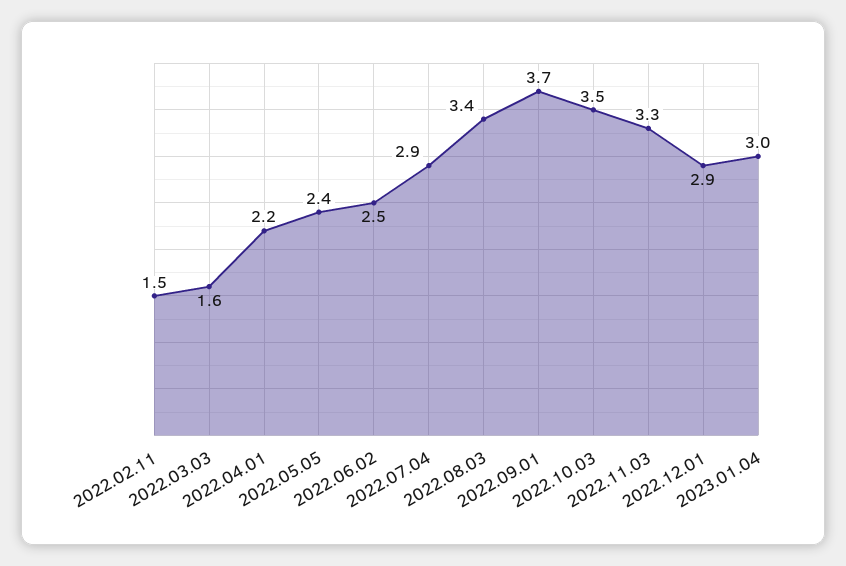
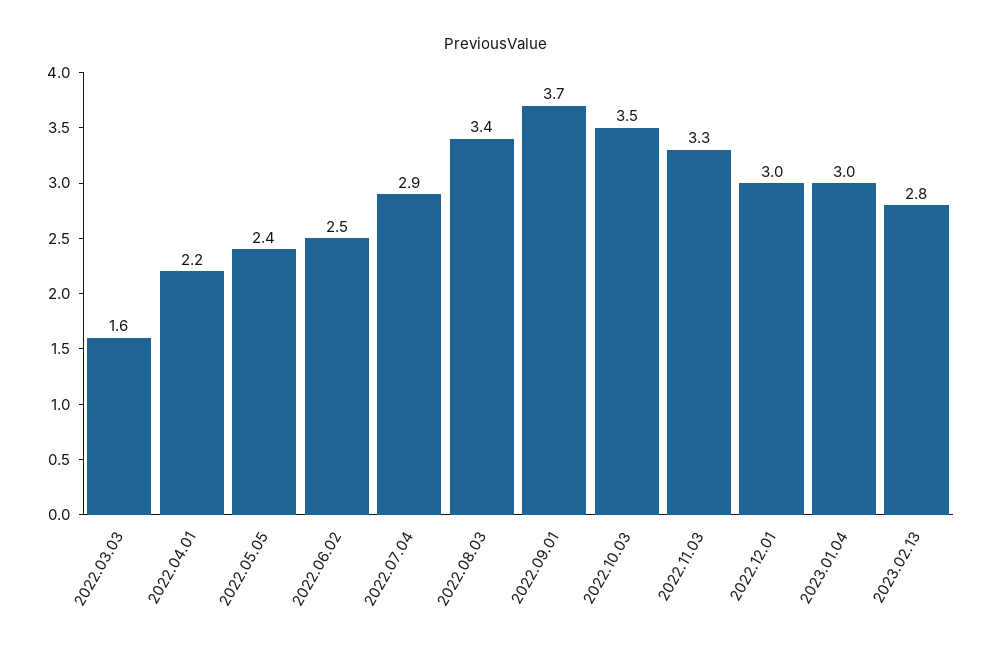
2022.02.11: 1.5 -> none
2022.12.01: 2.9 -> 3
2023.02.13: none -> 2.8

